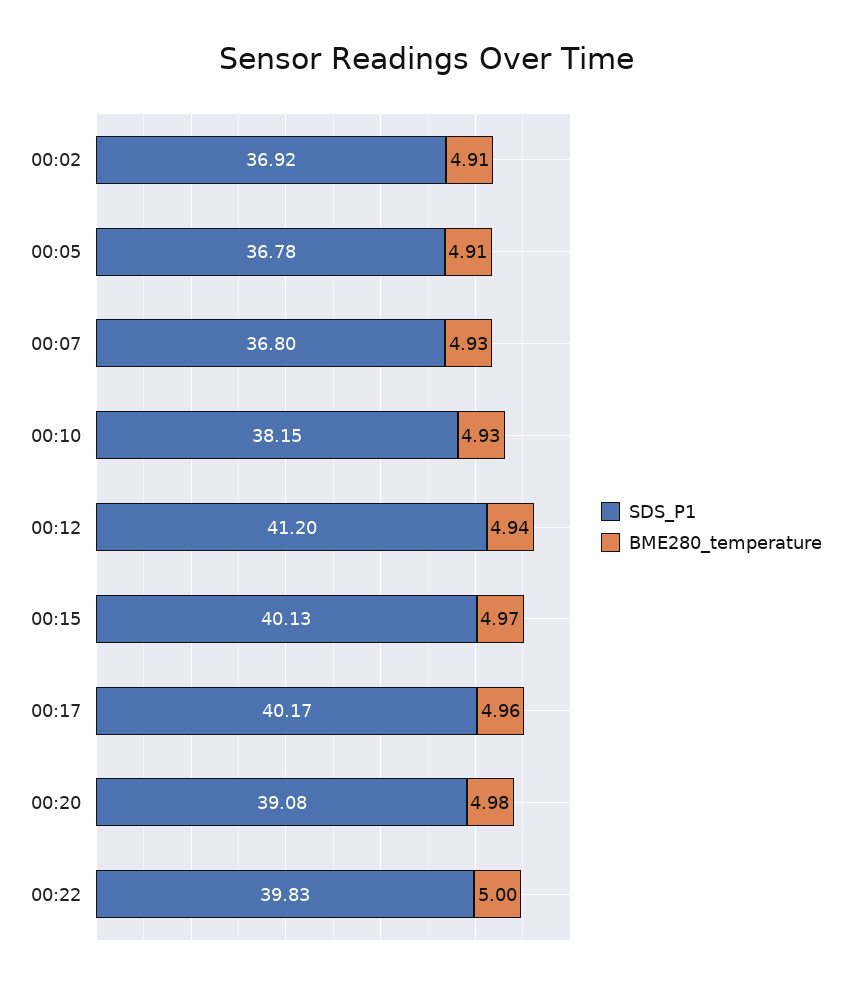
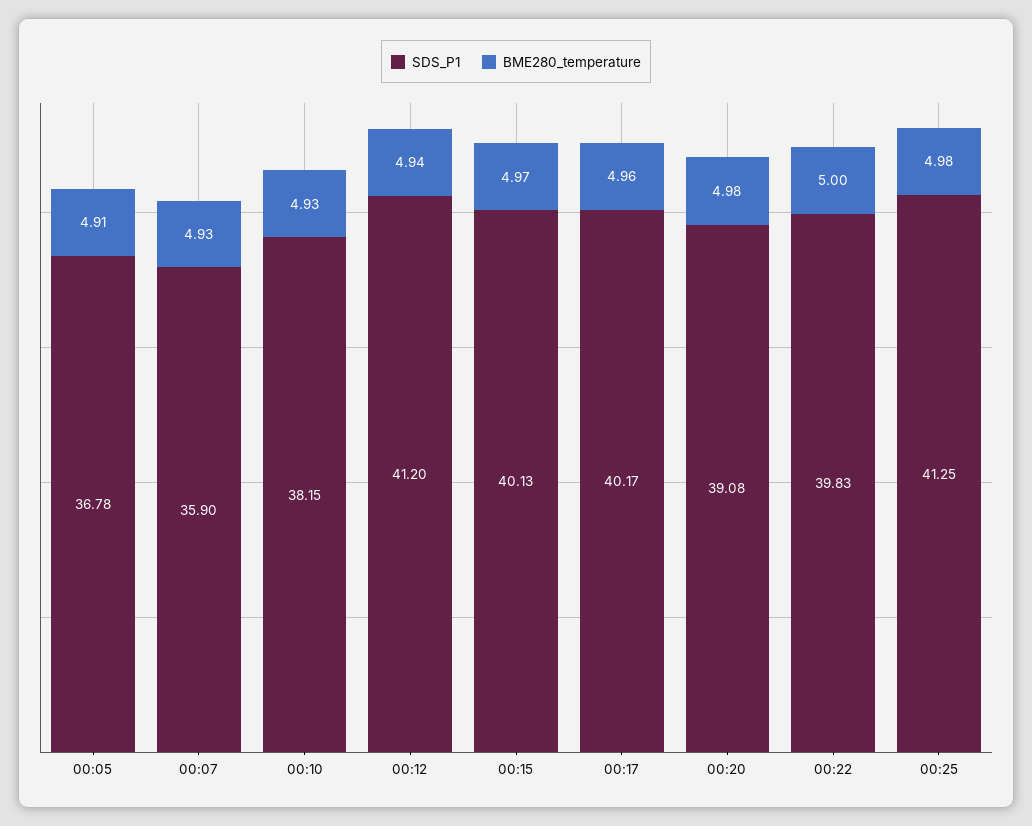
SDS_P1, 00:02: 36.92 -> none
BME280_temperature, 00:02: 4.91 -> none
SDS_P1, 00:07: 36.8 -> 35.9
SDS_P1, 00:25: none -> 41.25
BME280_temperature, 00:25: none -> 4.98

